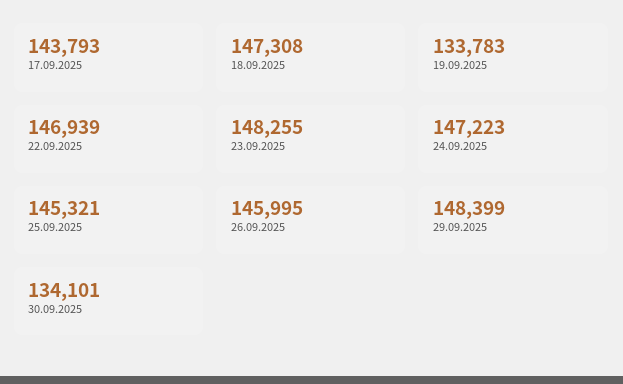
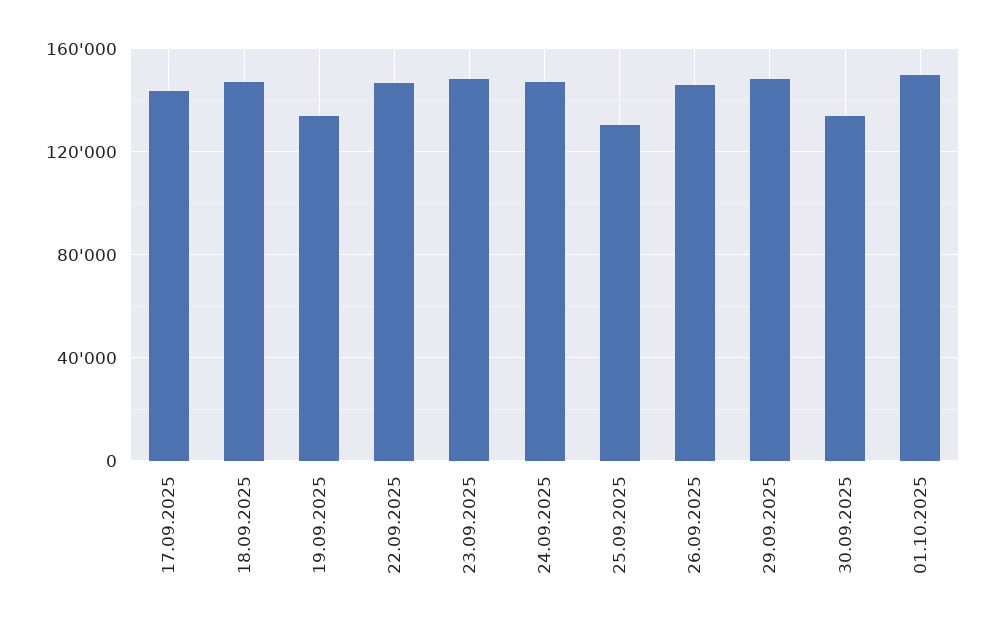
25.09.2025: 145321 -> 130000
01.10.2025: none -> 150000

